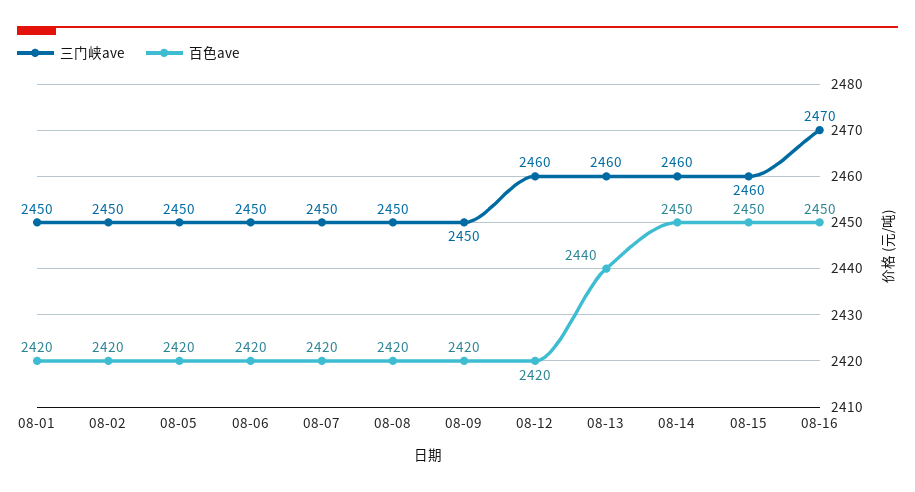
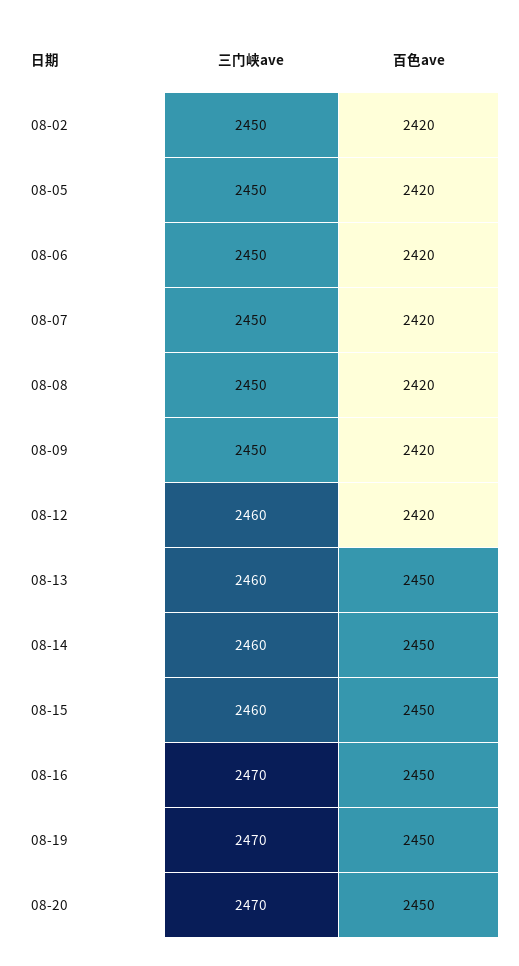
三门峡ave, 08-01: 2450 -> none
百色ave, 08-01: 2420 -> none
百色ave, 08-13: 2440 -> 2450
三门峡ave, 08-19: none -> 2470
百色ave, 08-19: none -> 2450
三门峡ave, 08-20: none -> 2470
百色ave, 08-20: none -> 2450

